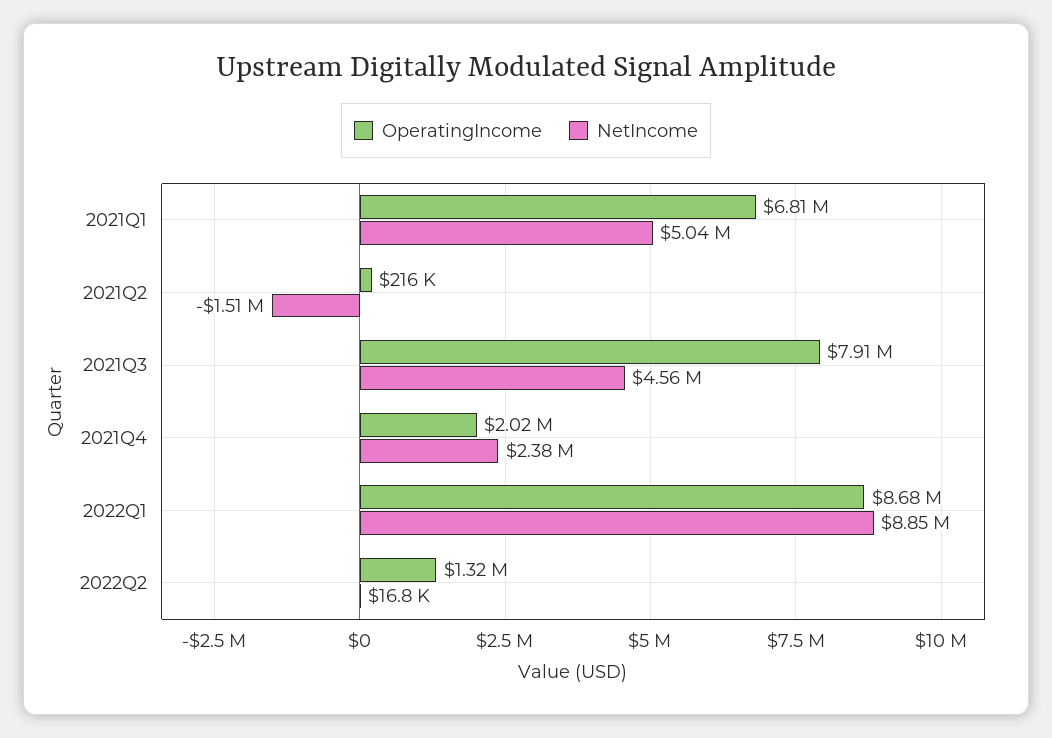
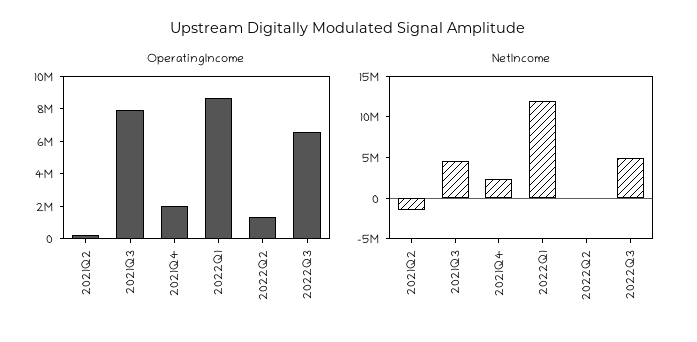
OperatingIncome, 2021Q1: 6810000 -> none
NetIncome, 2021Q1: 5040000 -> none
NetIncome, 2022Q1: 8850000 -> 12000000
OperatingIncome, 2022Q3: none -> 6500000
NetIncome, 2022Q3: none -> 5000000

